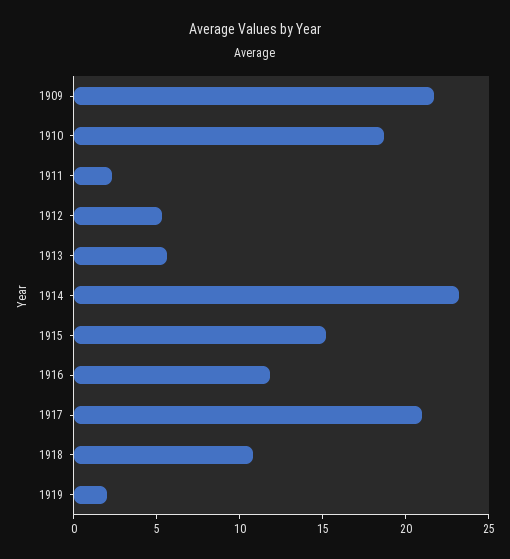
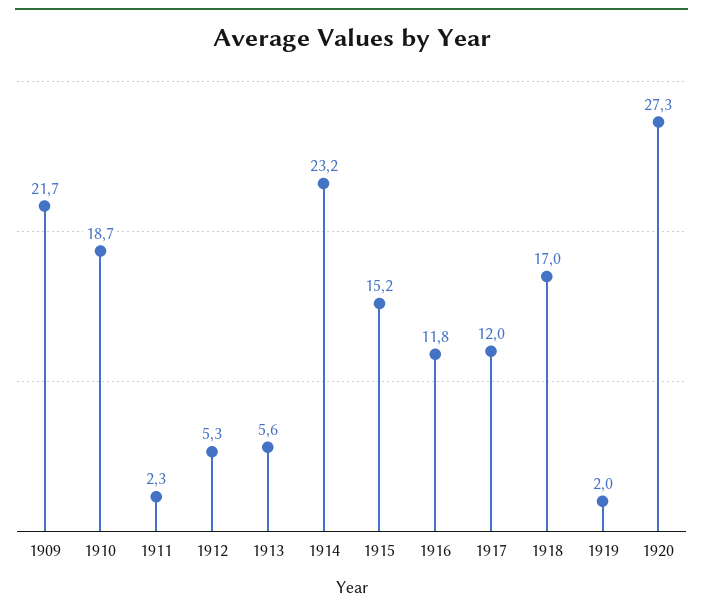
1917: 21 -> 12
1918: 11 -> 17
1920: none -> 27.3

